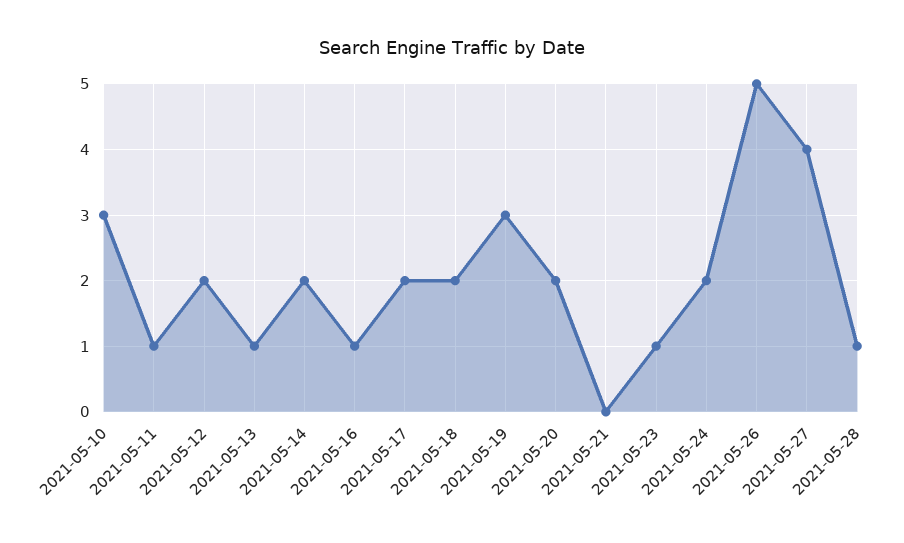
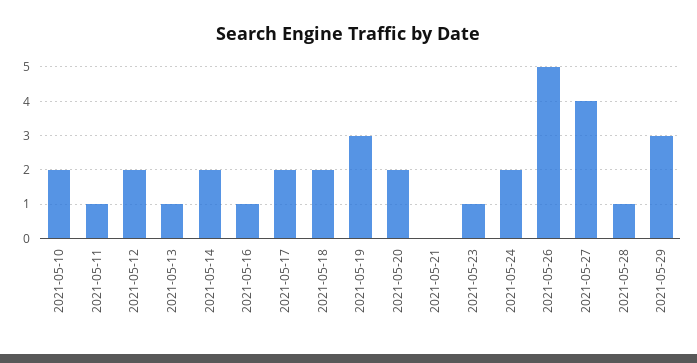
2021-05-10: 3 -> 2
2021-05-29: none -> 3

